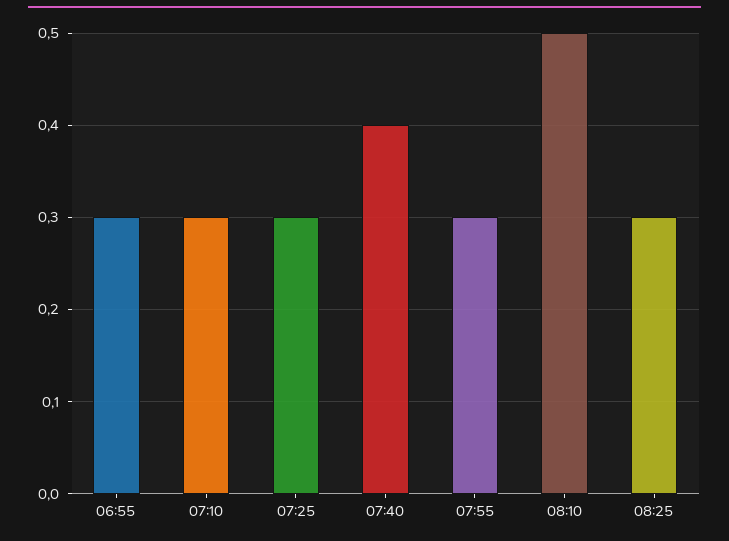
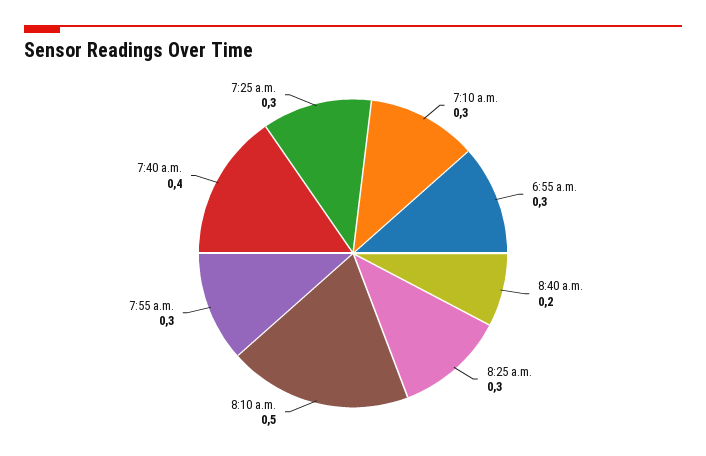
8:40 a.m.: none -> 0.2

